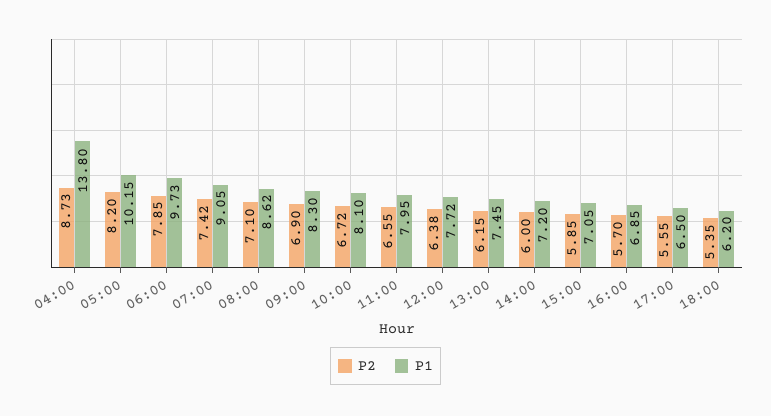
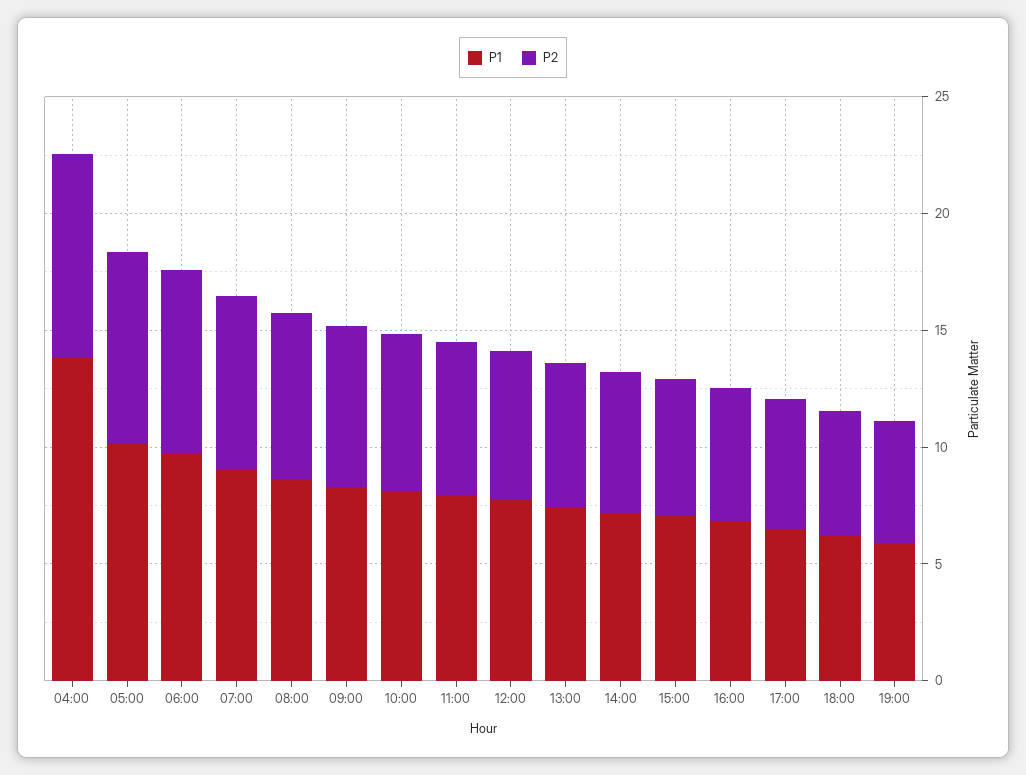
P1, 19:00: none -> 6
P2, 19:00: none -> 5

